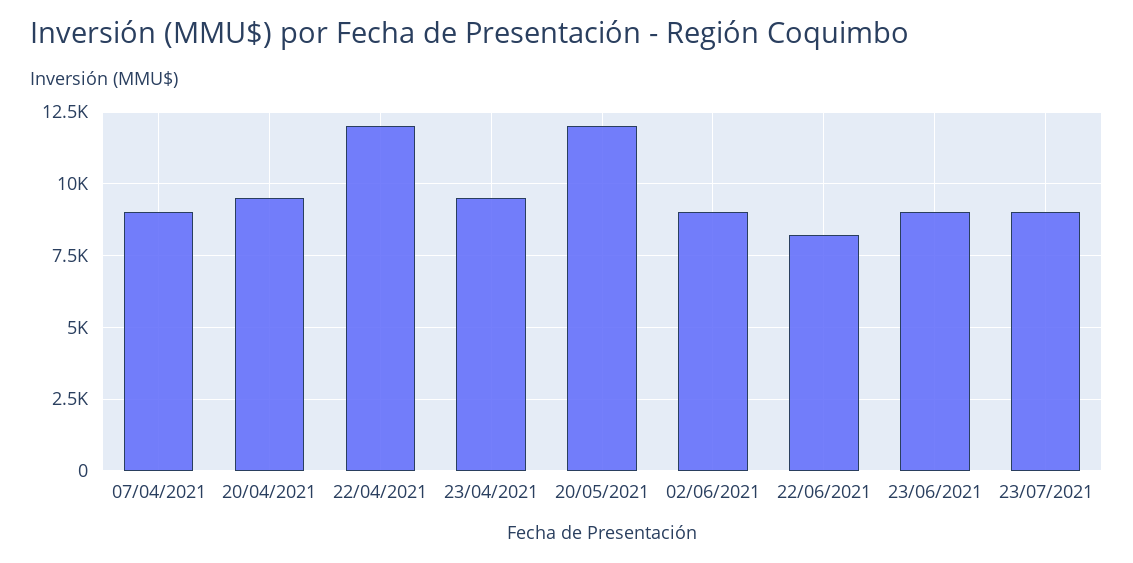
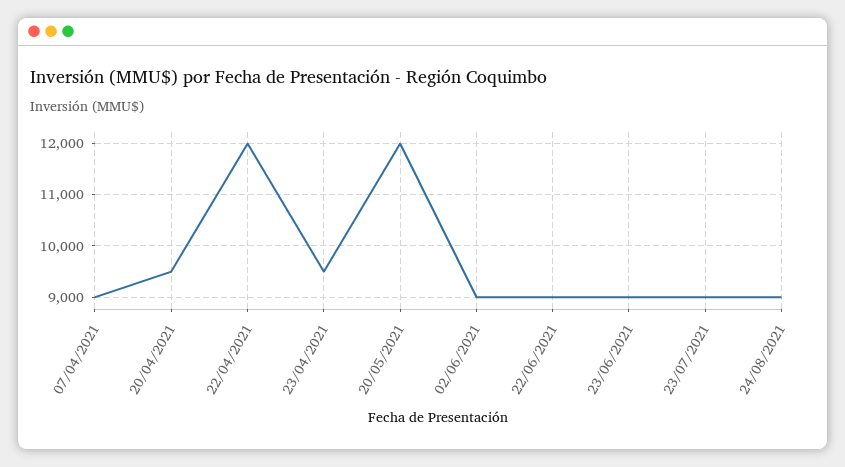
22/06/2021: 8250 -> 9000
24/08/2021: none -> 9000

